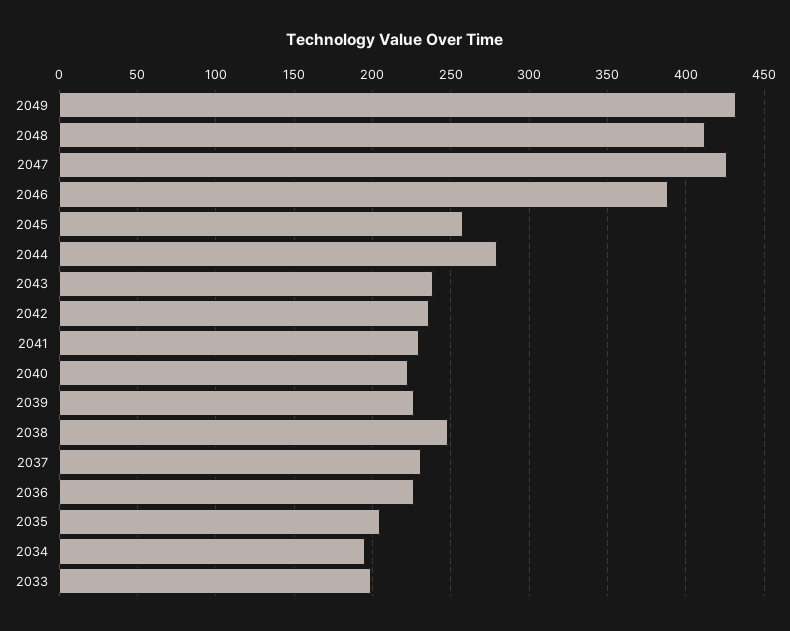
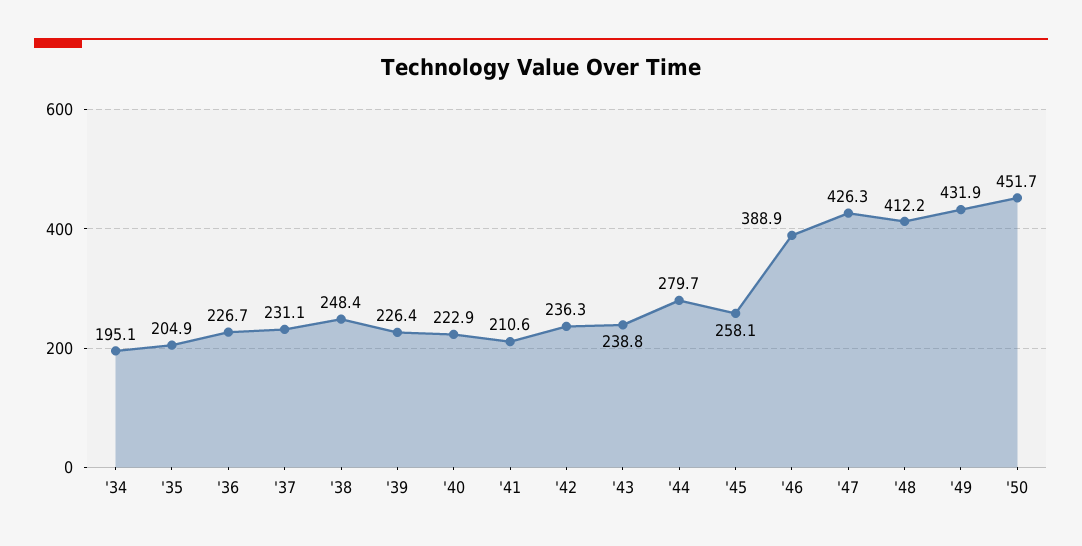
2041: 230 -> 210.6
2033: 200 -> none
'50: none -> 451.7

